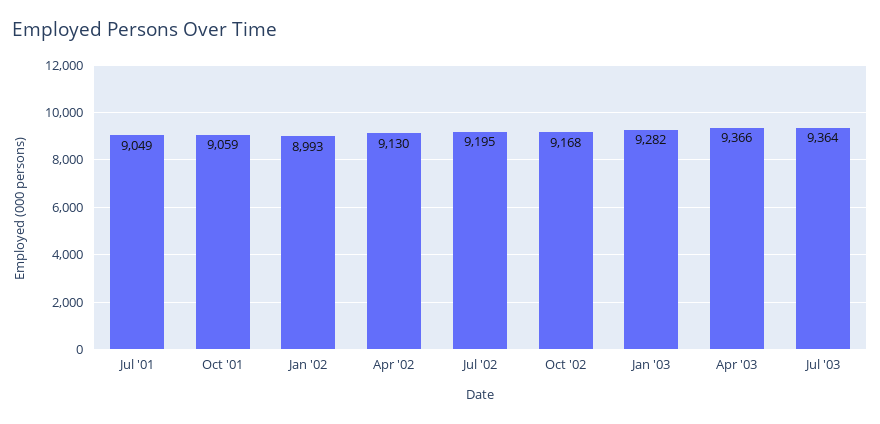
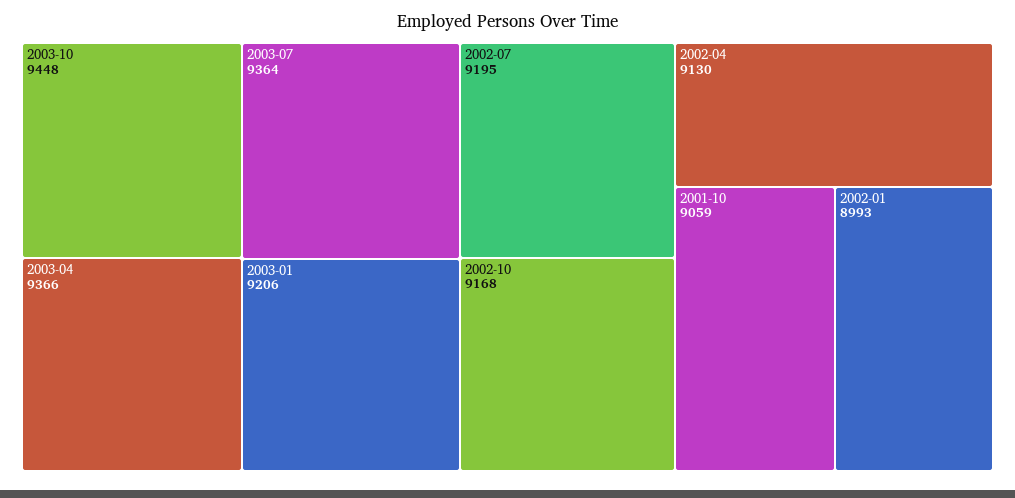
Jul '01: 9049 -> none
Jan '03: 9282 -> 9206
2003-10: none -> 9448

